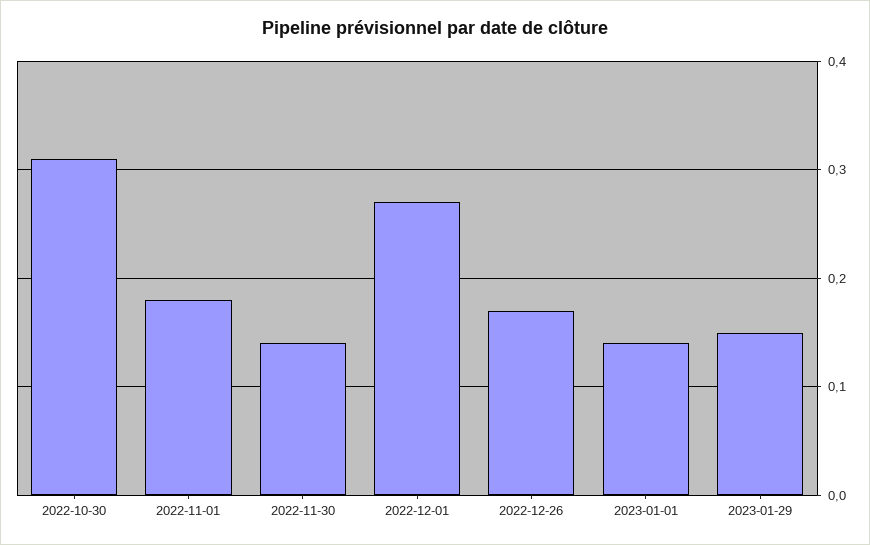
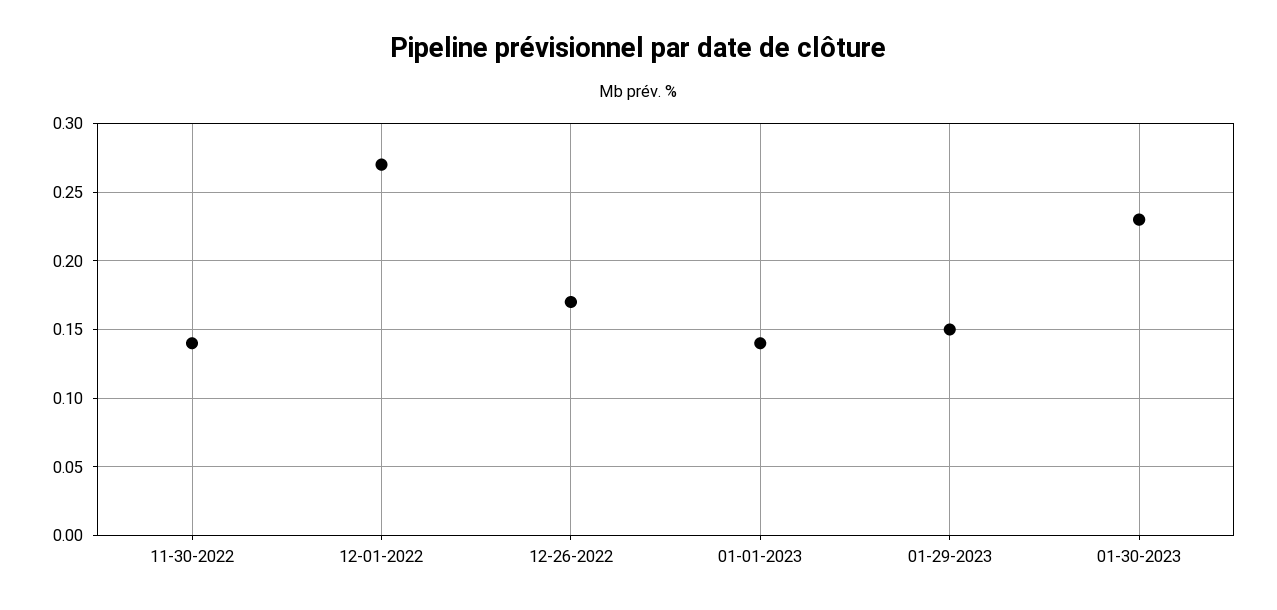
2022-10-30: 0.31 -> none
2022-11-01: 0.18 -> none
01-30-2023: none -> 0.23

